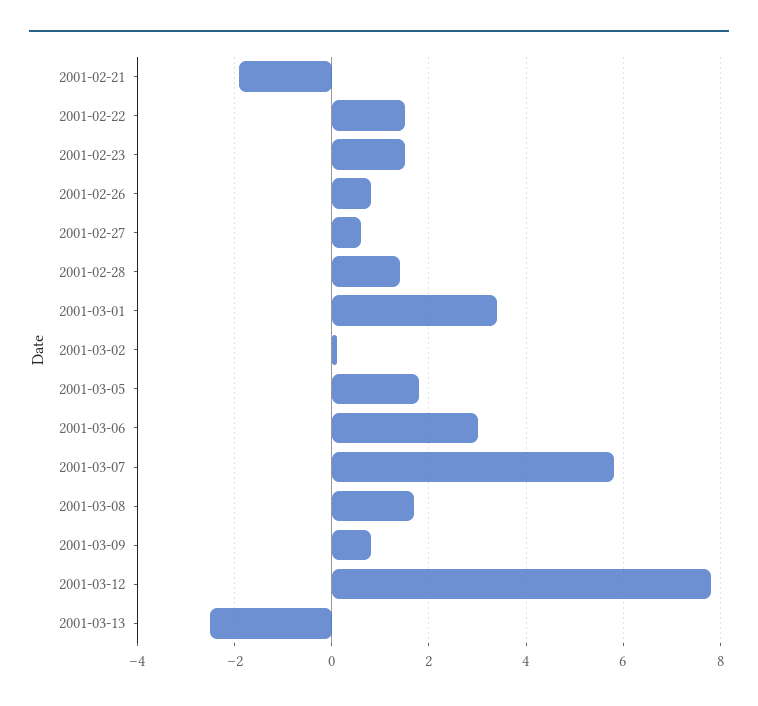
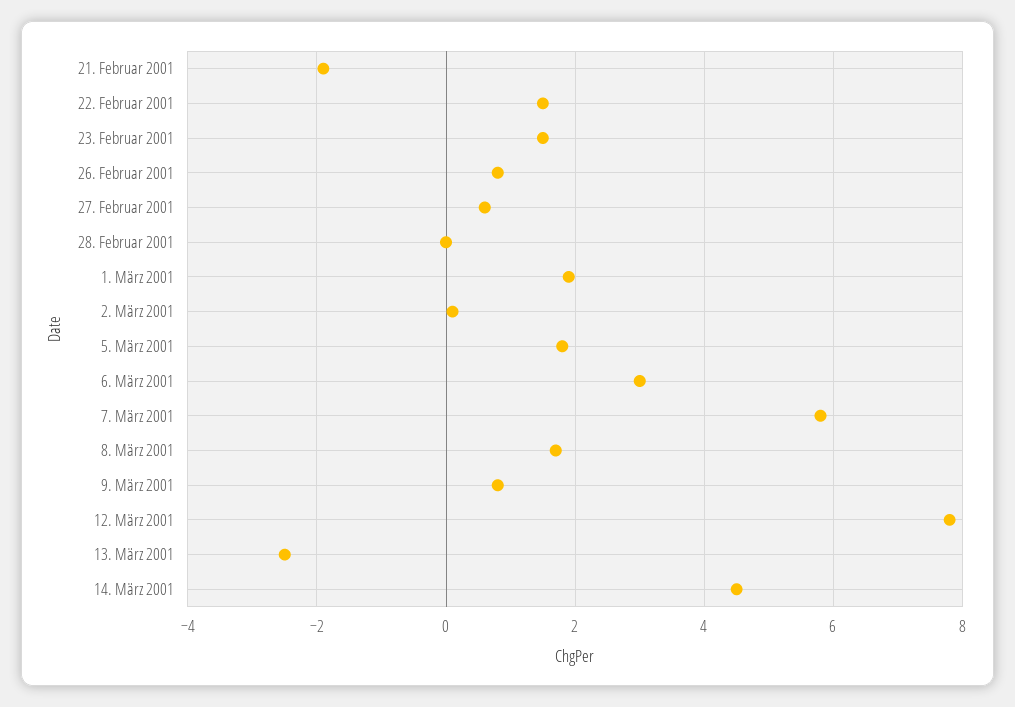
2001-02-28: 1.5 -> 0
2001-03-01: 3.5 -> 2
14. März 2001: none -> 4.5

